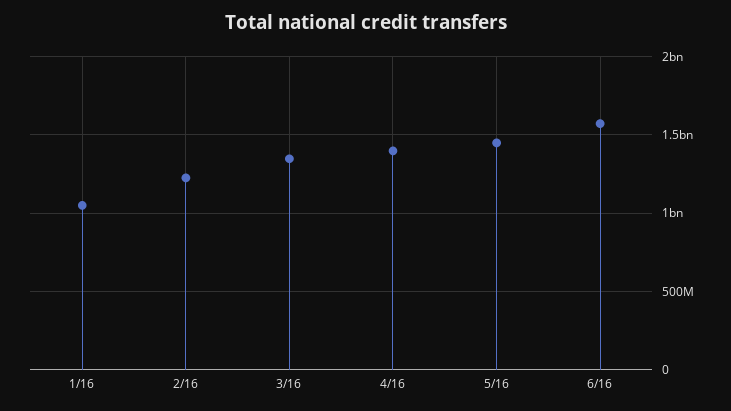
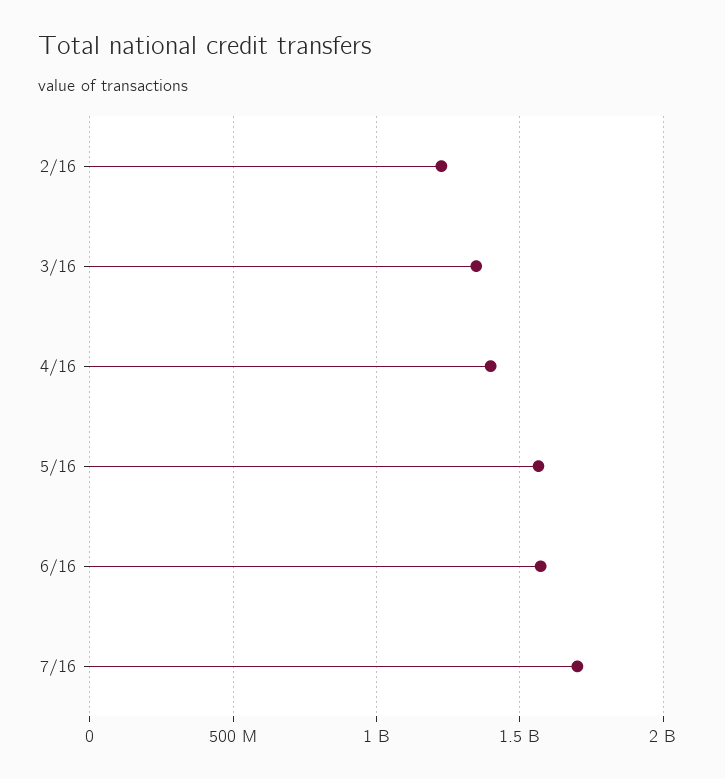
1/16: 1050000000 -> none
5/16: 1450000000 -> 1550000000
7/16: none -> 1700000000

